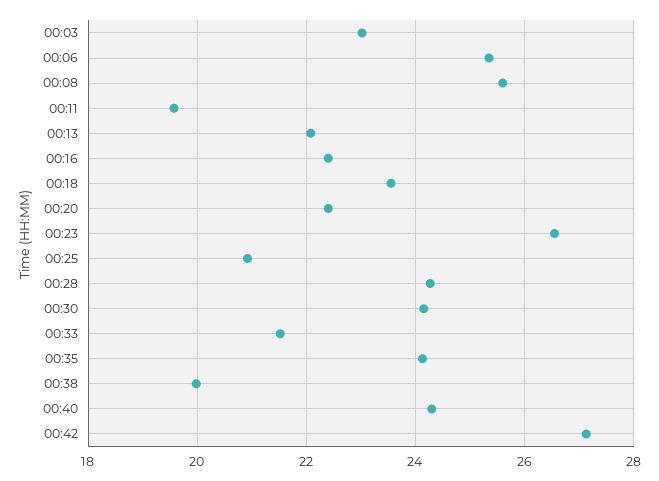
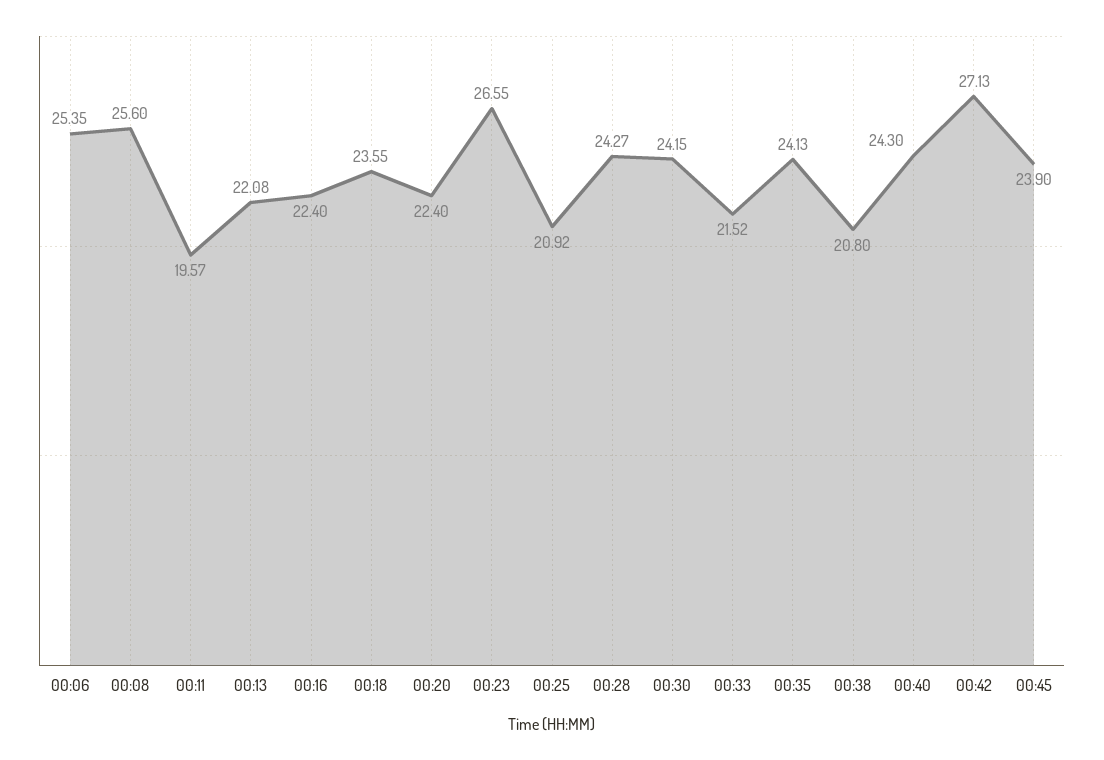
00:03: 23 -> none
00:38: 20 -> 20.8
00:45: none -> 23.9

